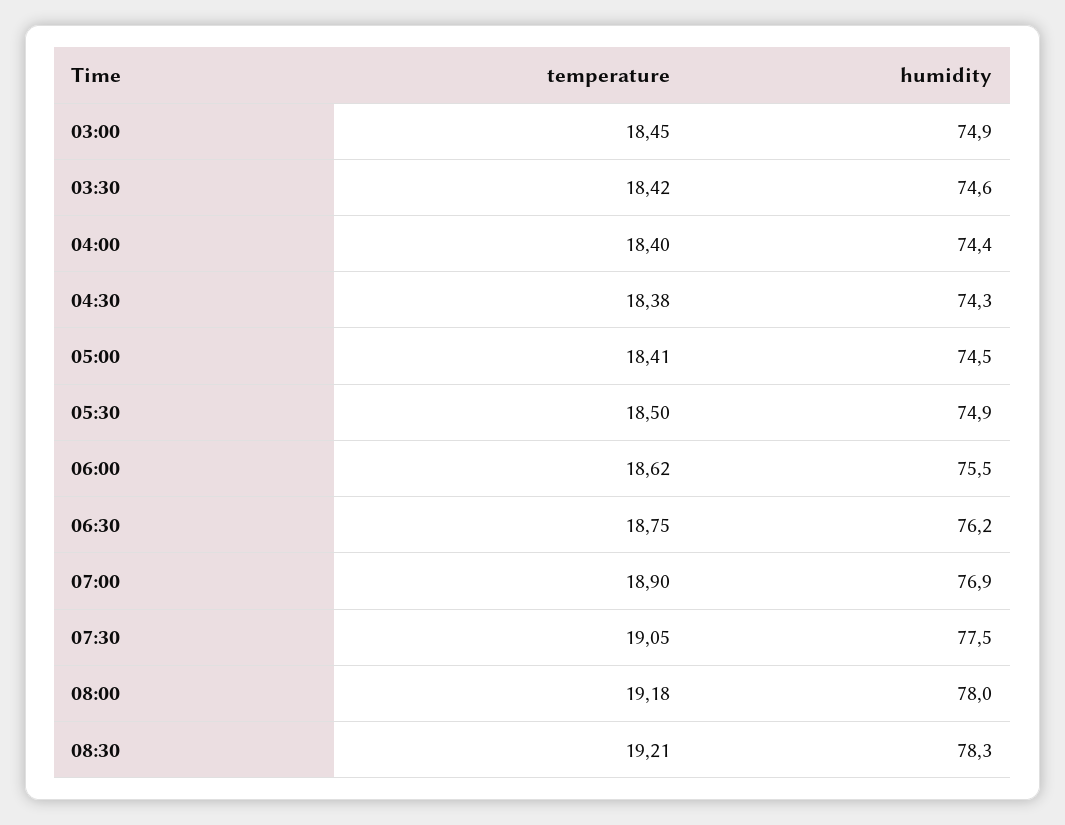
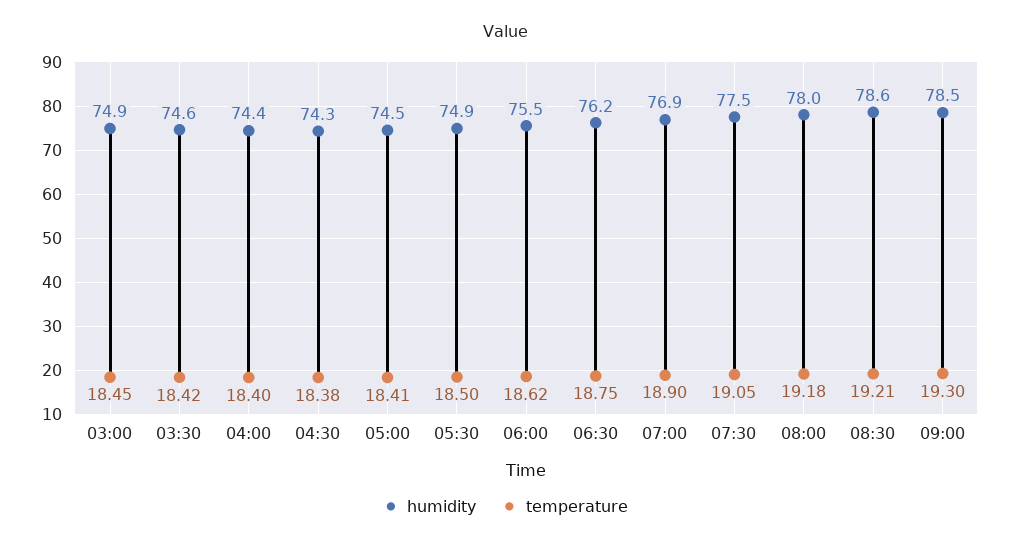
humidity, 08:30: 78.3 -> 78.6
humidity, 09:00: none -> 78.5
temperature, 09:00: none -> 19.3

